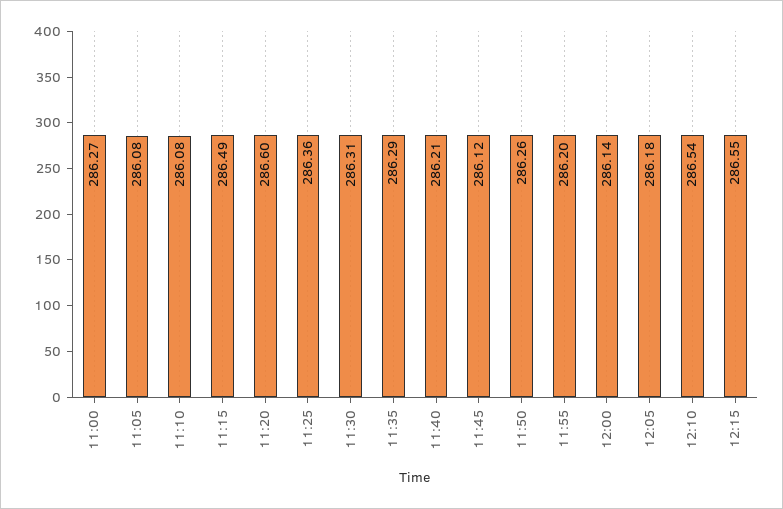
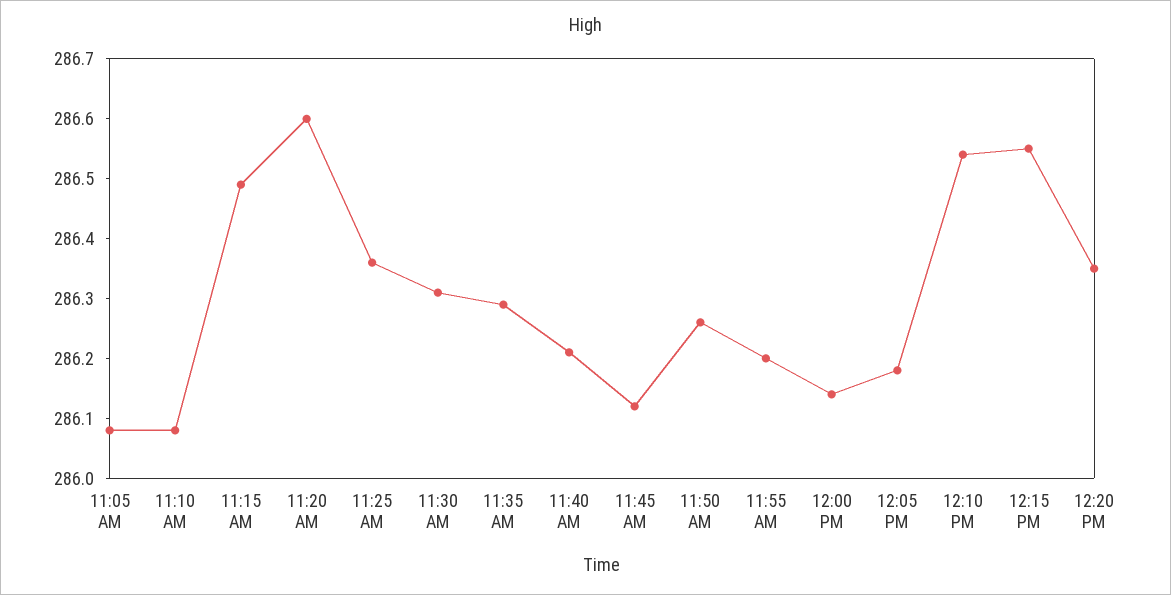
11:00: 286.27 -> none
12:20 PM: none -> 286.35

